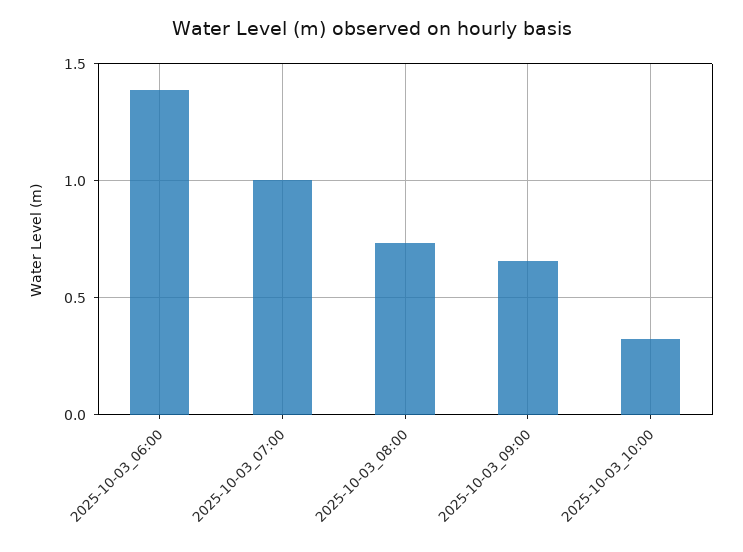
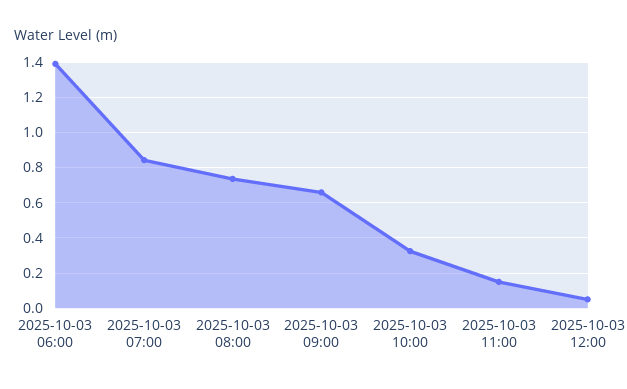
2025-10-03_07:00: 1 -> 0.85
2025-10-03 11:00: none -> 0.15
2025-10-03 12:00: none -> 0.05

